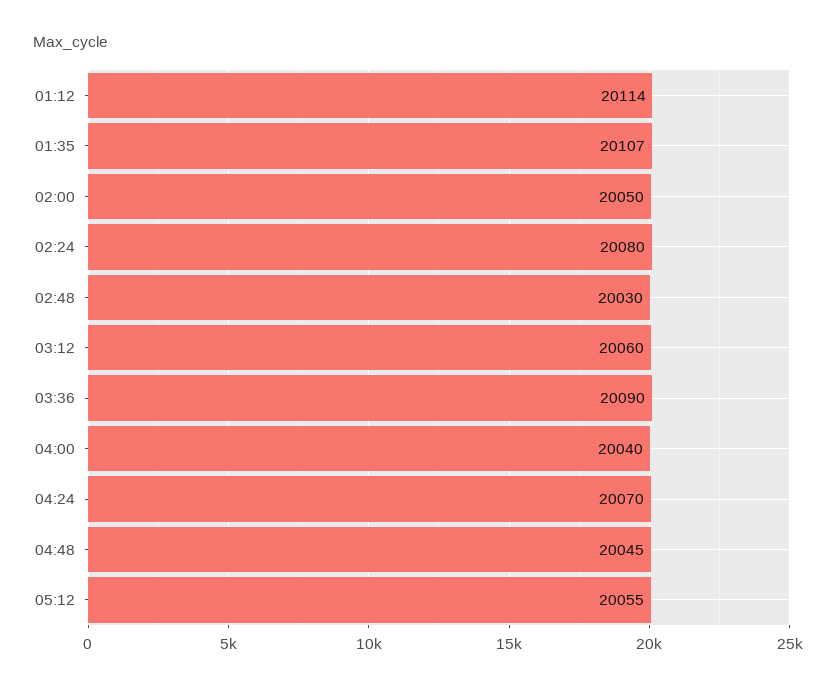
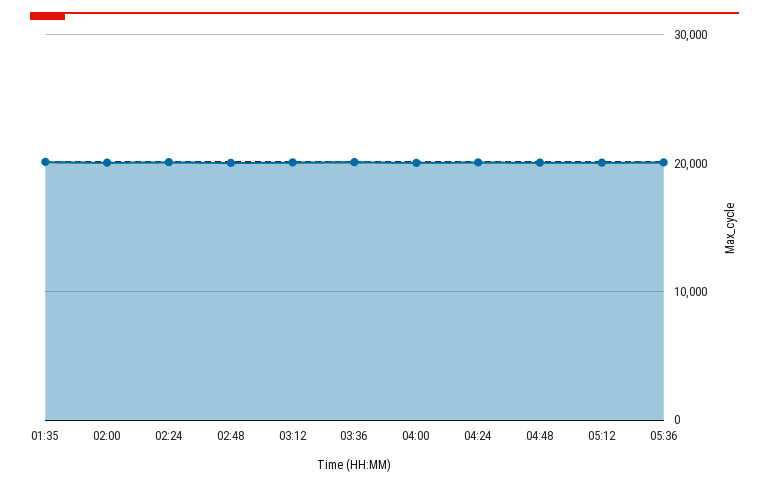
01:12: 20114 -> none
05:36: none -> 20000

